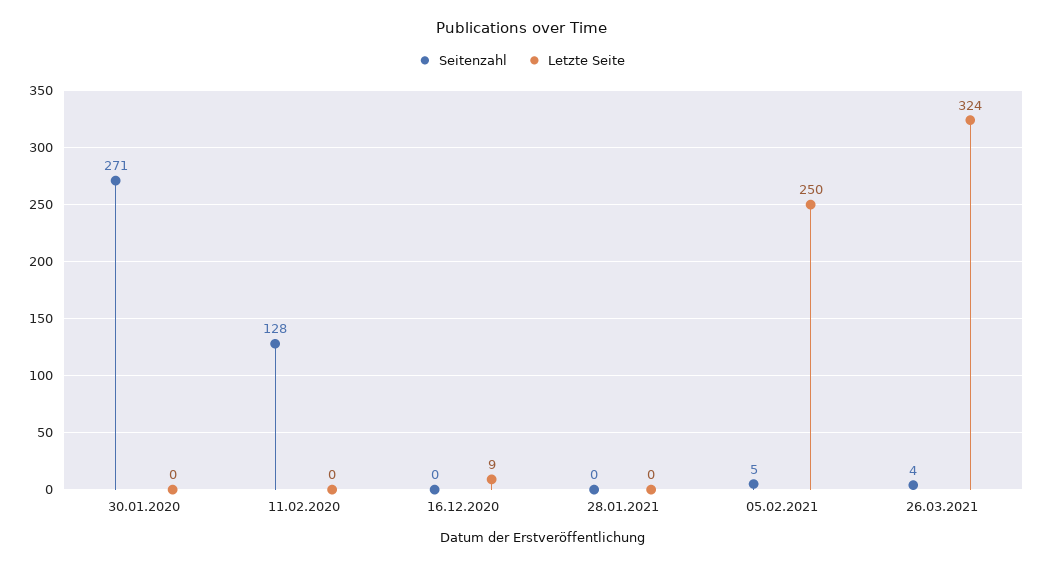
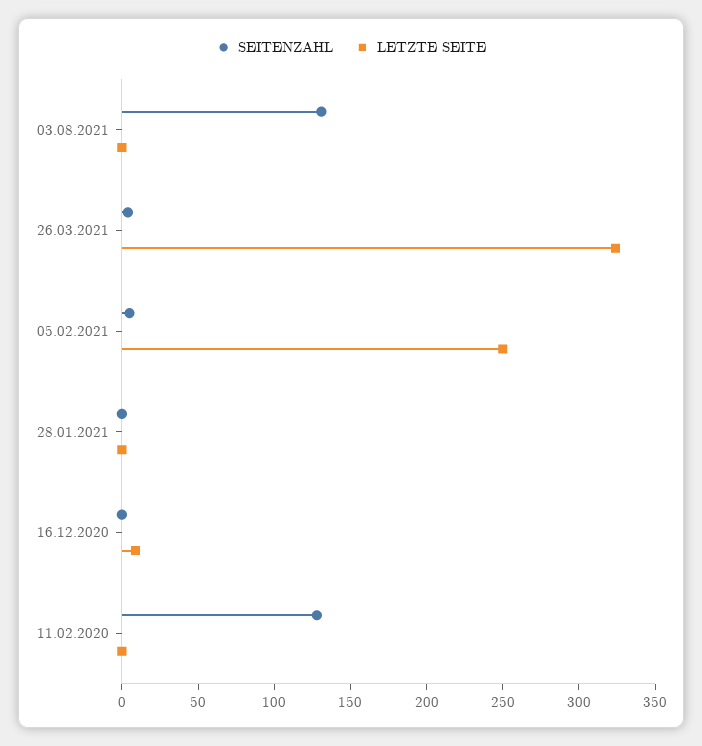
Seitenzahl, 30.01.2020: 271 -> none
Letzte Seite, 30.01.2020: 0 -> none
Seitenzahl, 03.08.2021: none -> 130
Letzte Seite, 03.08.2021: none -> 0

